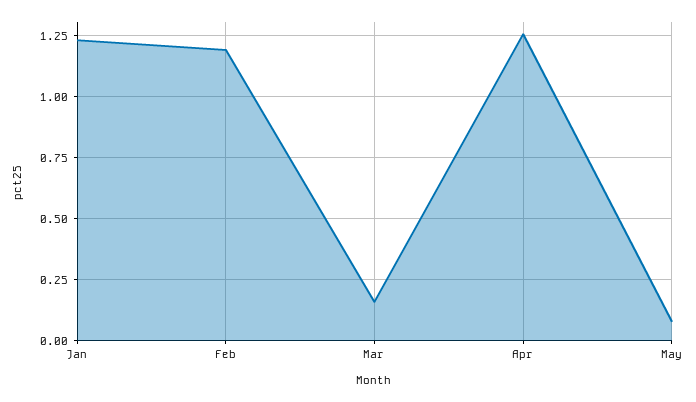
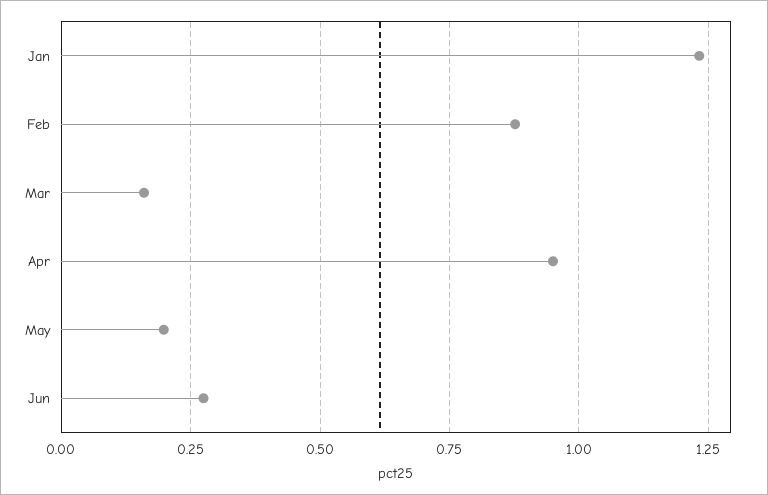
Feb: 1.2 -> 0.875
Apr: 1.25 -> 0.95
May: 0.075 -> 0.2
Jun: none -> 0.275

